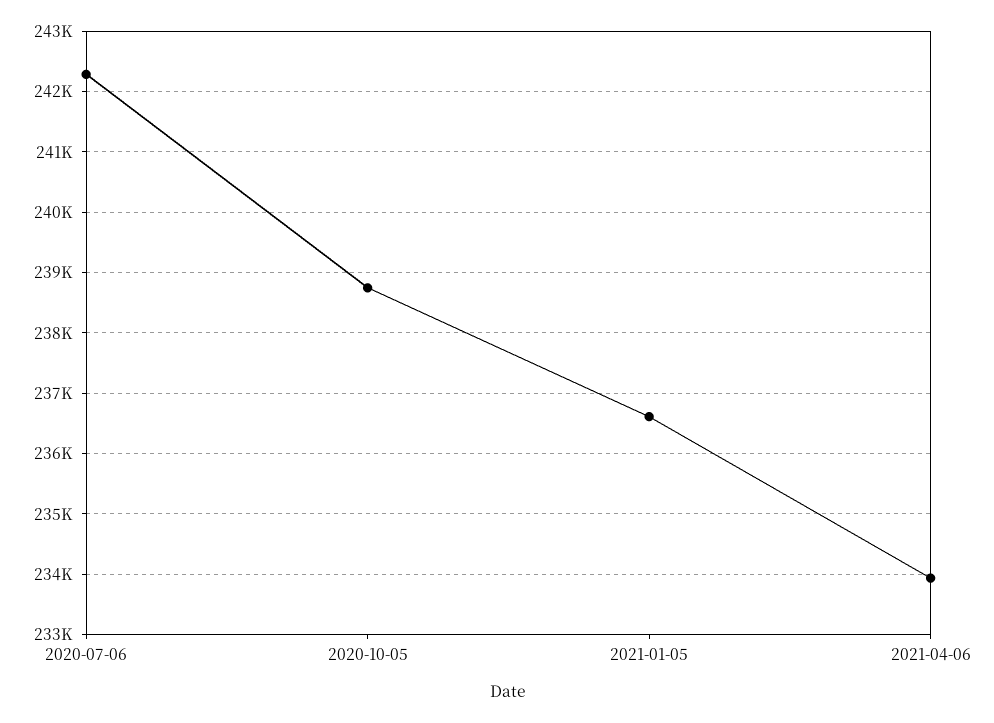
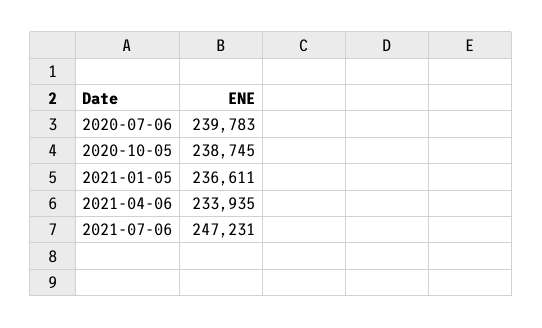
2020-07-06: 242300 -> 239783
2021-07-06: none -> 247231

